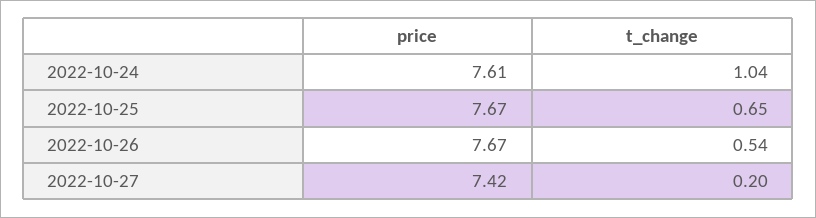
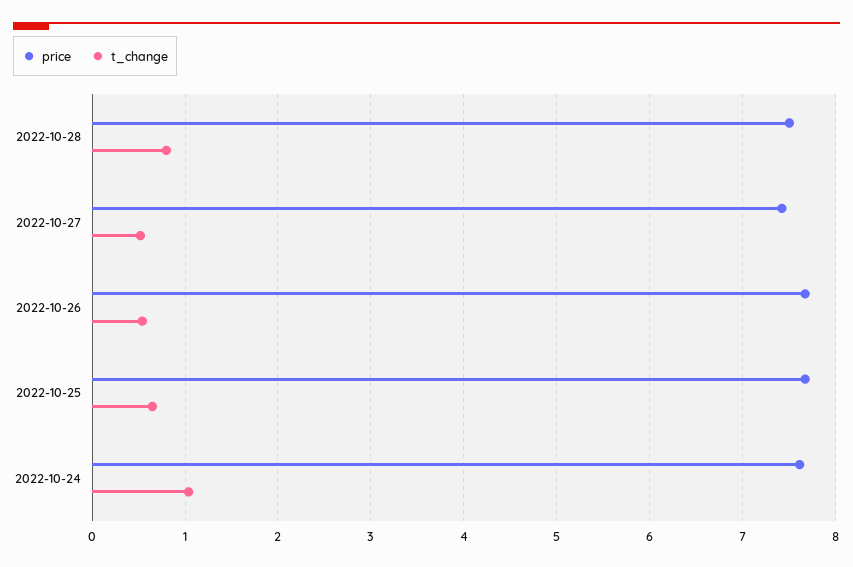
t_change, 2022-10-27: 0.2 -> 0.5
price, 2022-10-28: none -> 7.5
t_change, 2022-10-28: none -> 0.8

